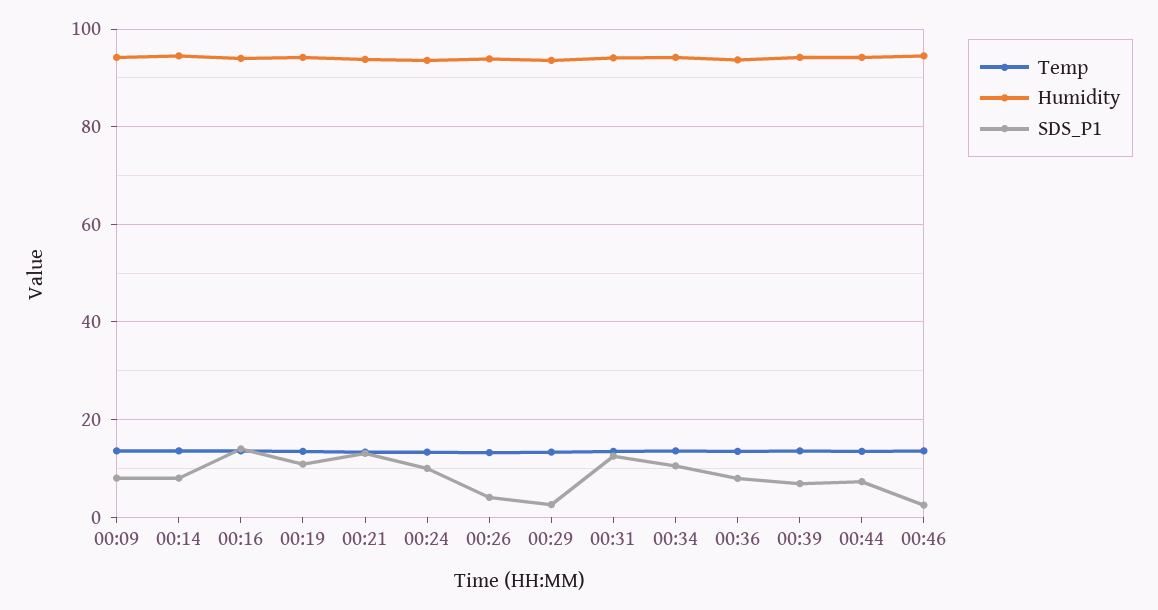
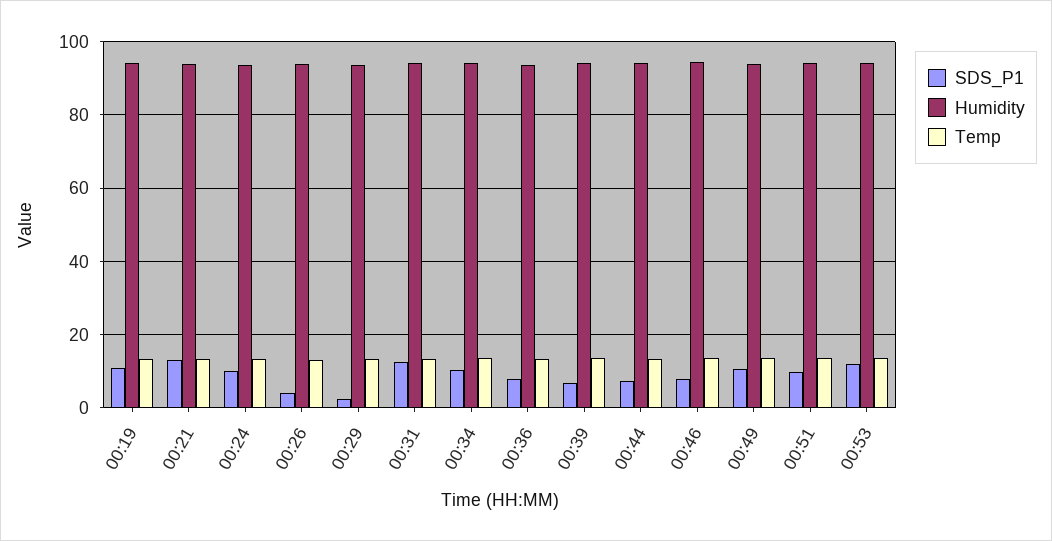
Temp, 00:09: 14 -> none
Humidity, 00:09: 94 -> none
SDS_P1, 00:09: 8 -> none
Temp, 00:14: 14 -> none
Humidity, 00:14: 94 -> none
SDS_P1, 00:14: 8 -> none
Temp, 00:16: 14 -> none
Humidity, 00:16: 94 -> none
SDS_P1, 00:16: 14 -> none
SDS_P1, 00:46: 2 -> 8
SDS_P1, 00:49: none -> 10
Humidity, 00:49: none -> 94
Temp, 00:49: none -> 14
SDS_P1, 00:51: none -> 10
Humidity, 00:51: none -> 94
Temp, 00:51: none -> 14
SDS_P1, 00:53: none -> 12
Humidity, 00:53: none -> 94
Temp, 00:53: none -> 14

